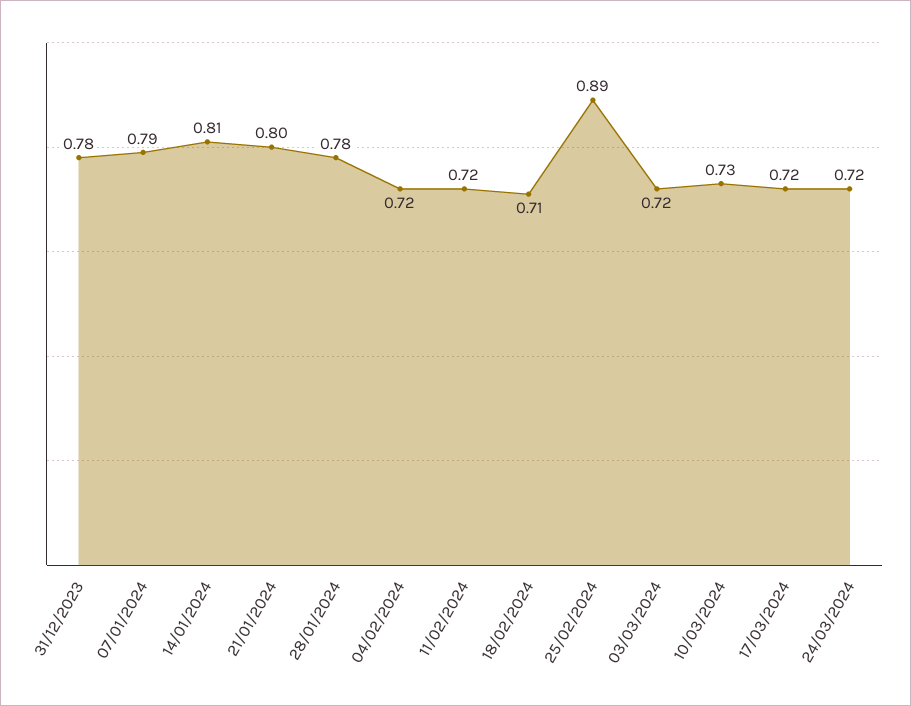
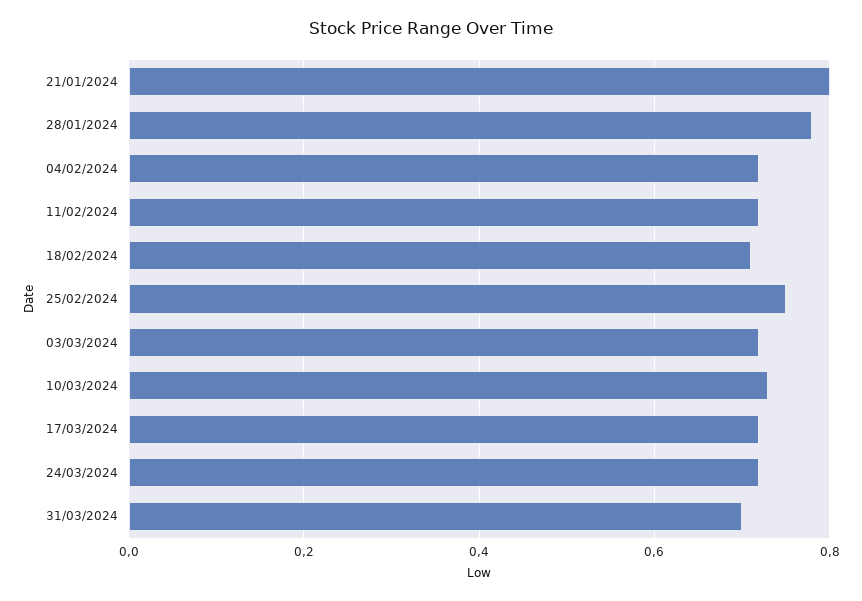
31/12/2023: 0.78 -> none
07/01/2024: 0.79 -> none
14/01/2024: 0.81 -> none
25/02/2024: 0.89 -> 0.75
31/03/2024: none -> 0.7

